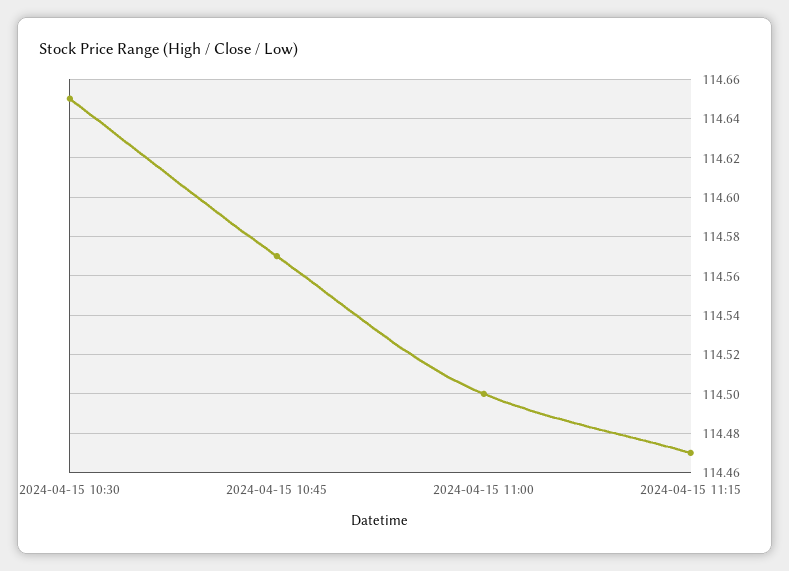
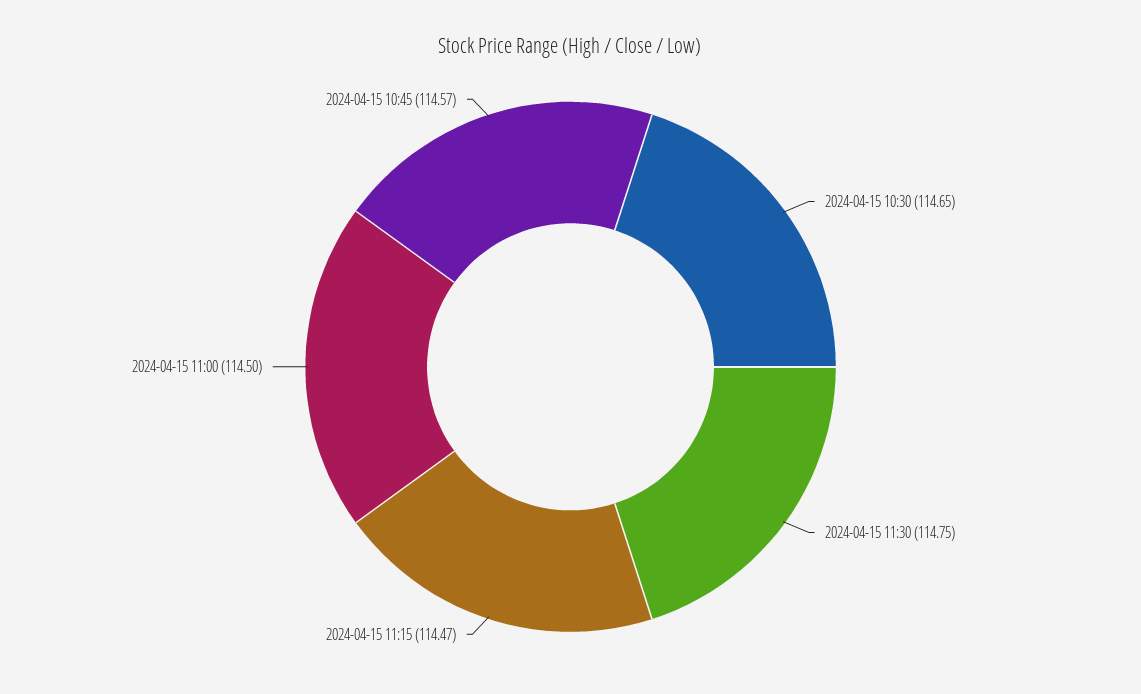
2024-04-15 11:30: none -> 114.75

